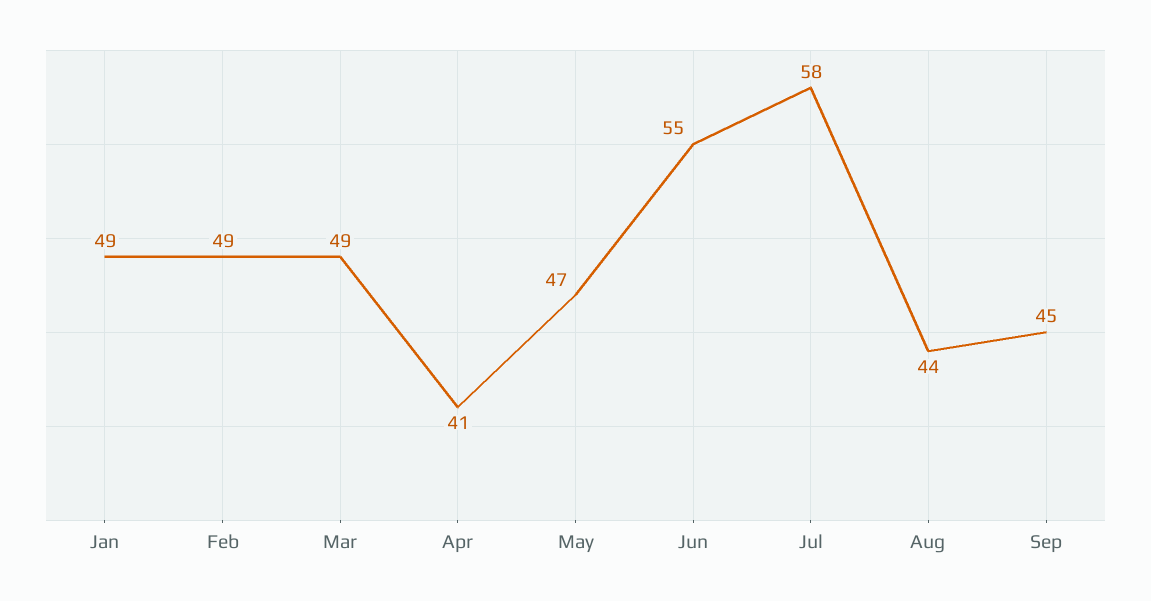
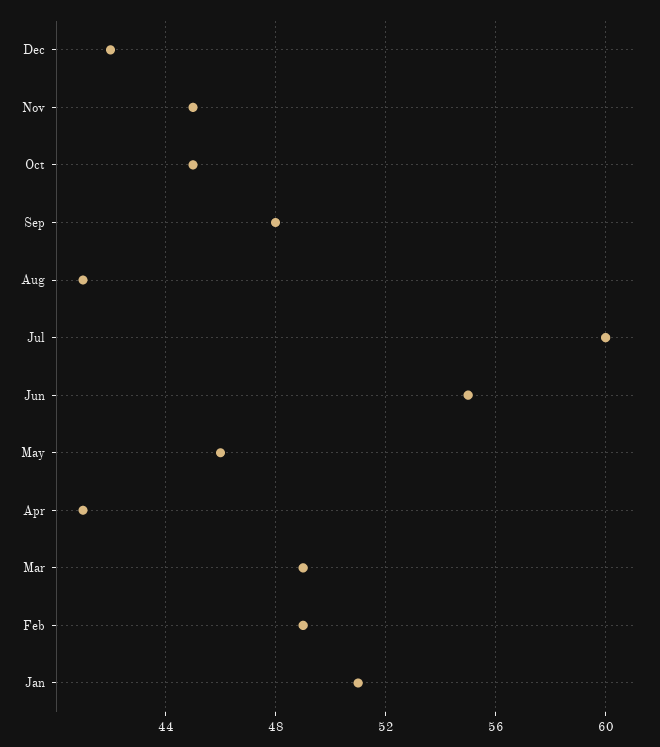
Jan: 49 -> 51
May: 47 -> 46
Jul: 58 -> 60
Aug: 44 -> 41
Sep: 45 -> 48
Dec: none -> 42
Nov: none -> 45
Oct: none -> 45

